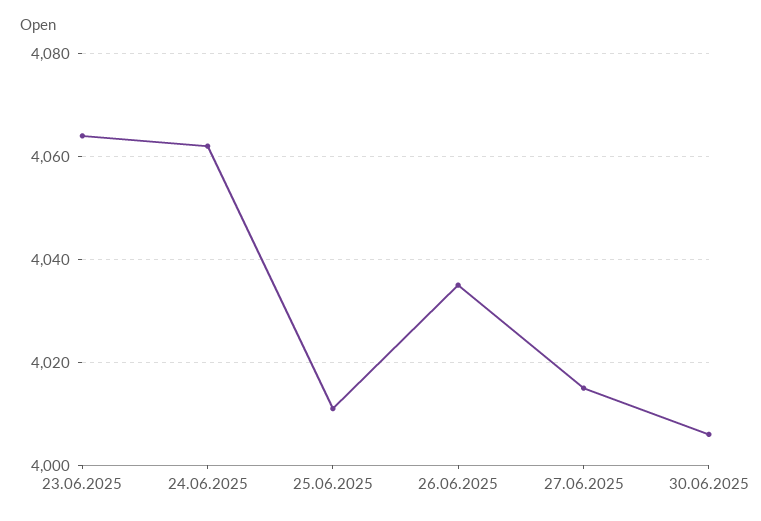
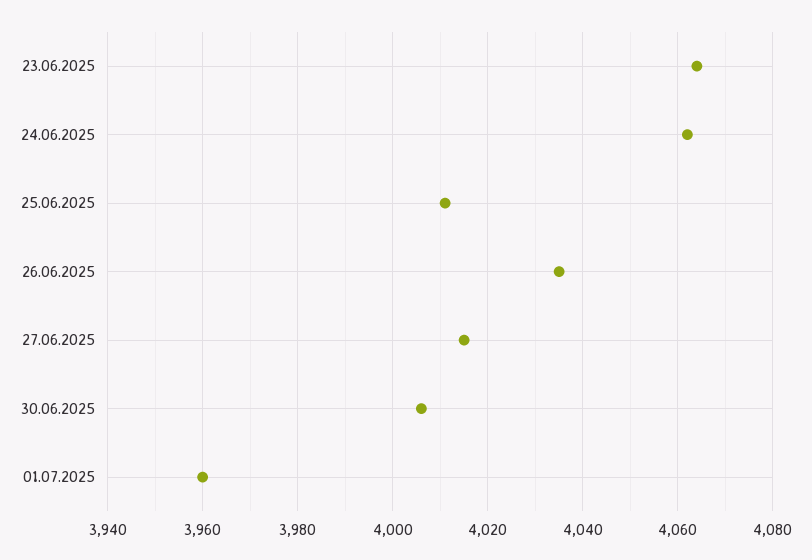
01.07.2025: none -> 3960

